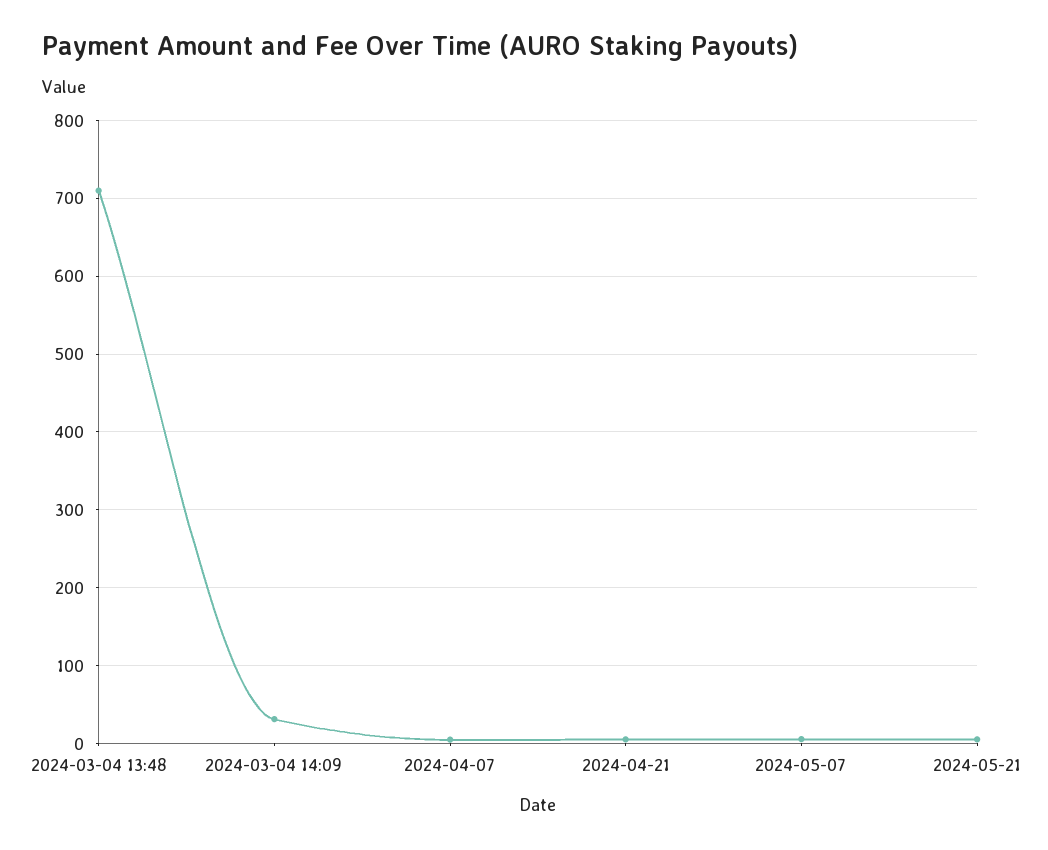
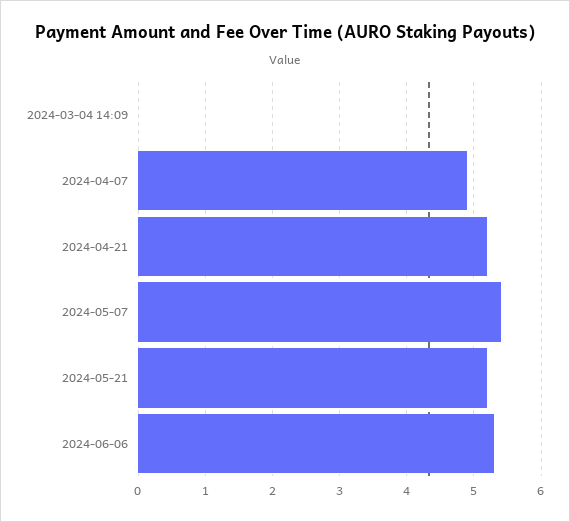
2024-03-04 13:48: 710 -> none
2024-03-04 14:09: 30 -> 0
2024-06-06: none -> 5.3

